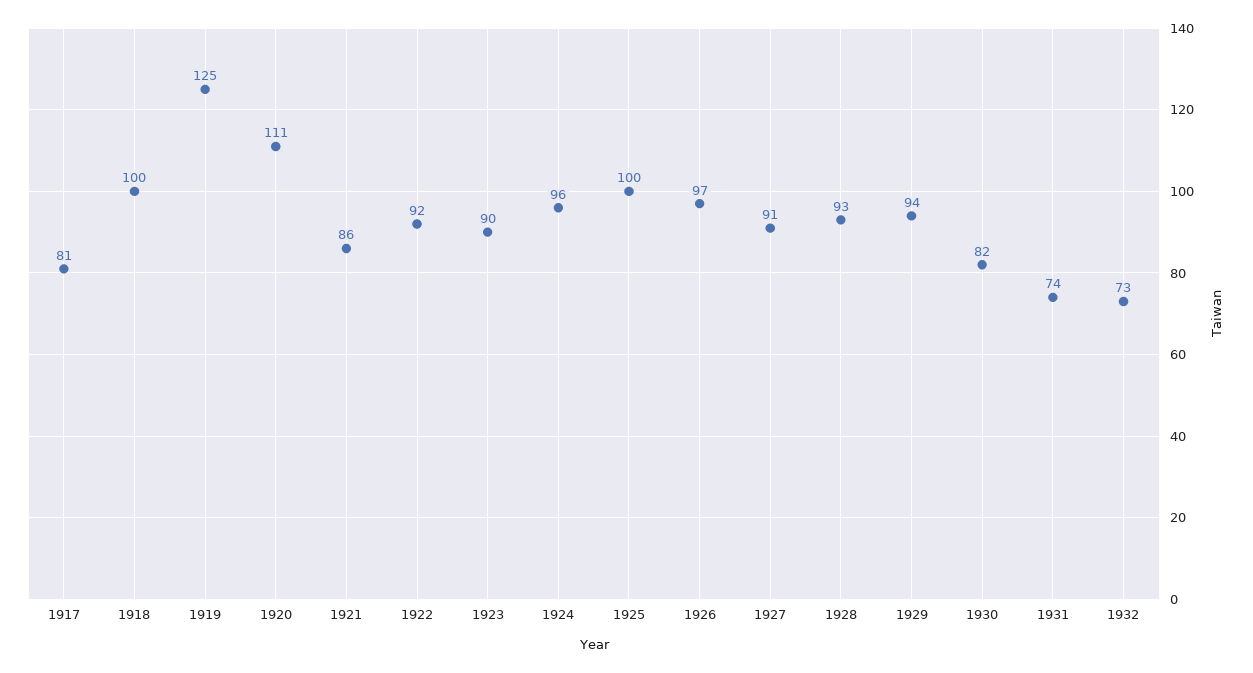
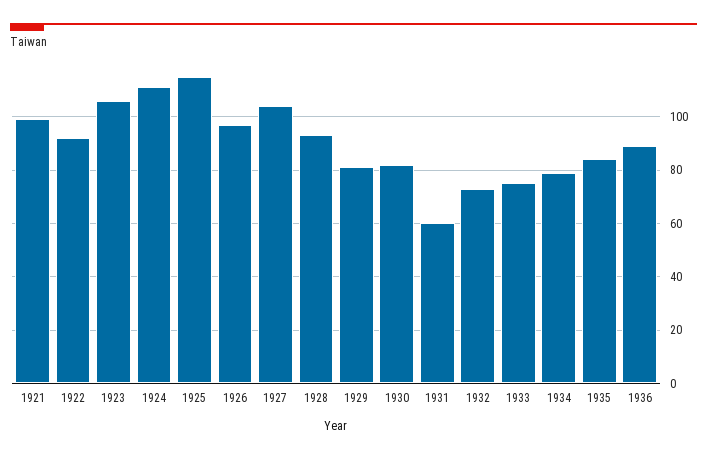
1917: 81 -> none
1918: 100 -> none
1919: 125 -> none
1920: 111 -> none
1921: 86 -> 100
1923: 90 -> 105
1924: 96 -> 110
1925: 100 -> 115
1927: 91 -> 105
1929: 94 -> 80
1931: 74 -> 60
1933: none -> 75
1934: none -> 80
1935: none -> 85
1936: none -> 90

